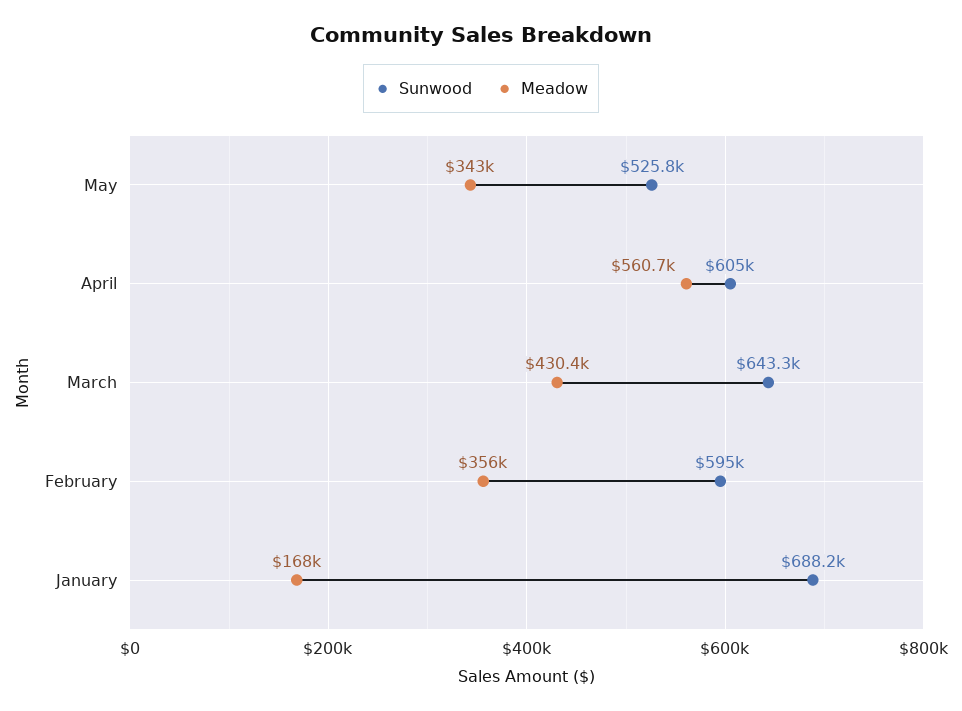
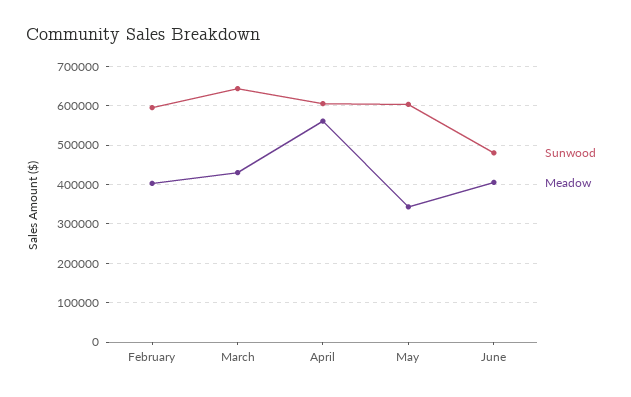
Sunwood, May: 525800 -> 600000
Meadow, February: 356000 -> 400000
Sunwood, January: 688200 -> none
Meadow, January: 168000 -> none
Sunwood, June: none -> 480000
Meadow, June: none -> 400000

